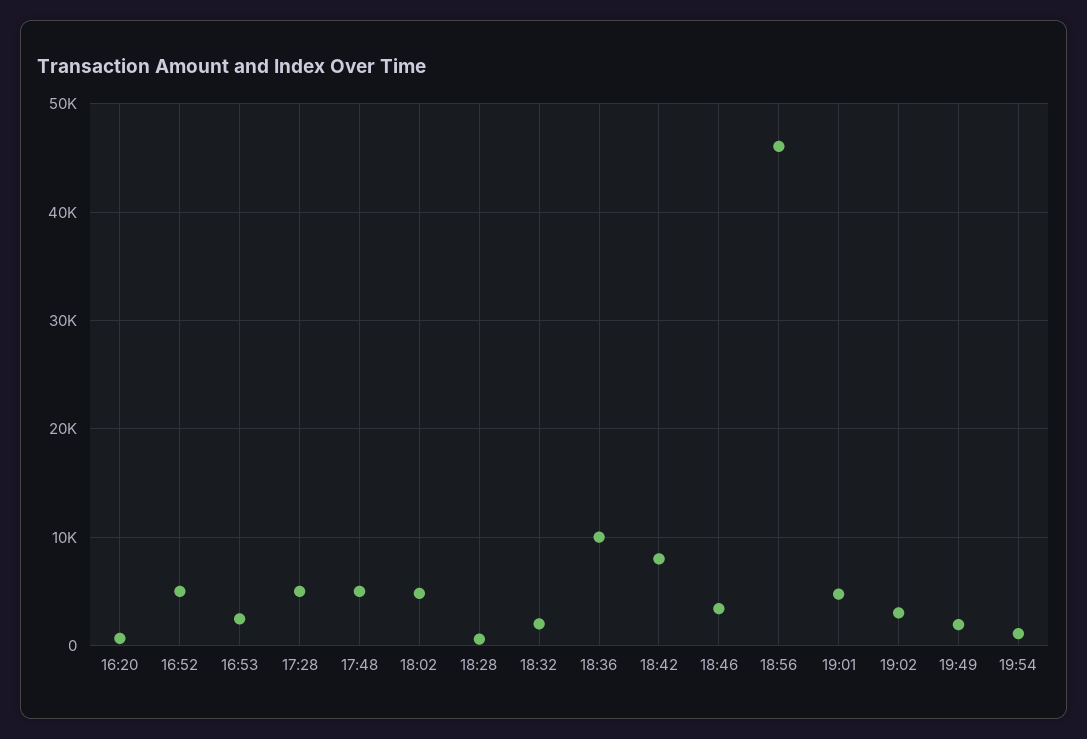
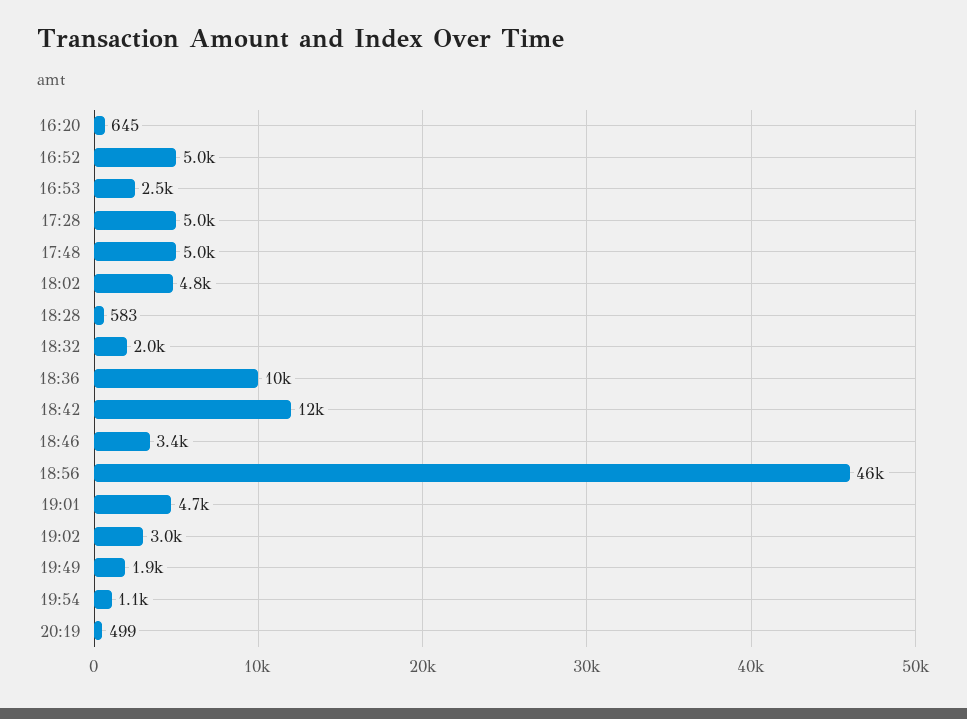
18:42: 8000 -> 12000
20:19: none -> 499

